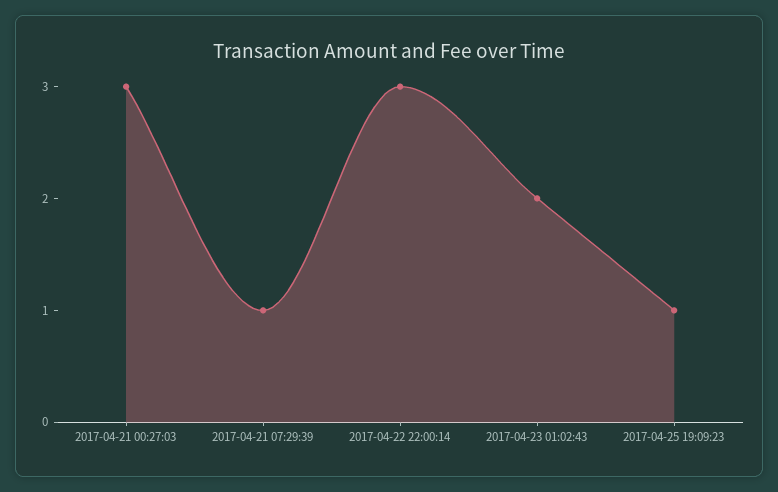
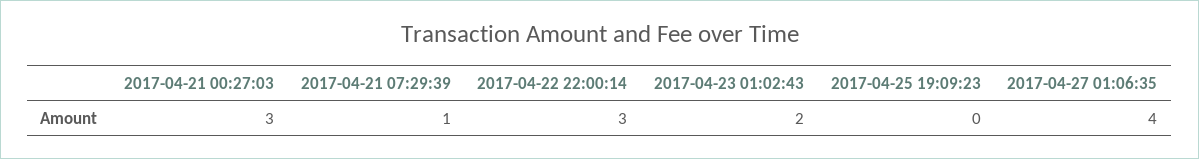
2017-04-25 19:09:23: 1 -> 0
2017-04-27 01:06:35: none -> 4

